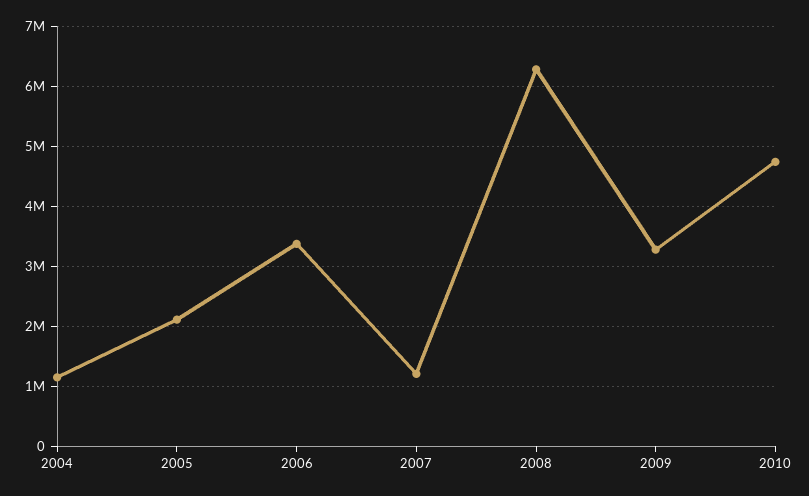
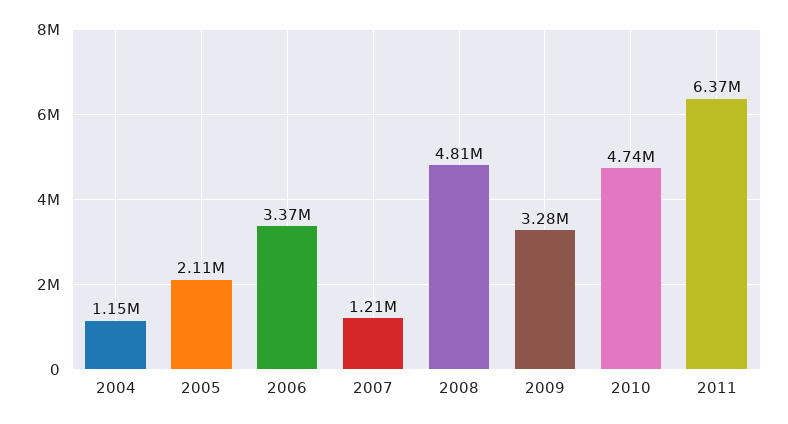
2008: 6300000 -> 4810000
2011: none -> 6370000

